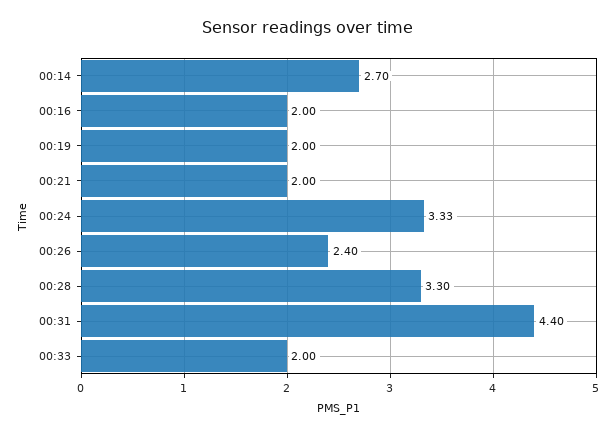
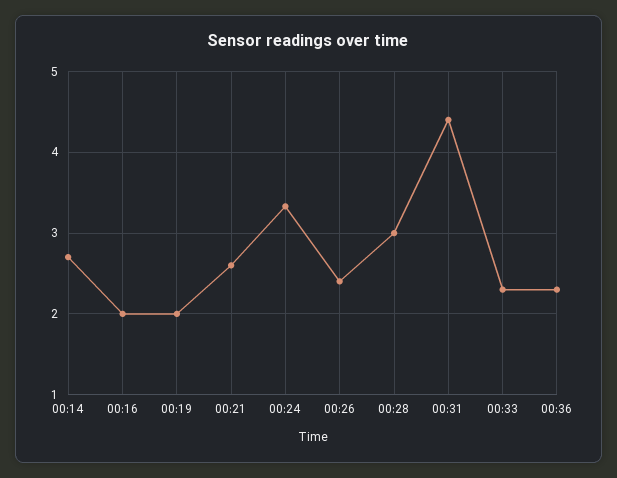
00:21: 2 -> 2.6
00:28: 3.3 -> 3
00:33: 2 -> 2.3
00:36: none -> 2.3

